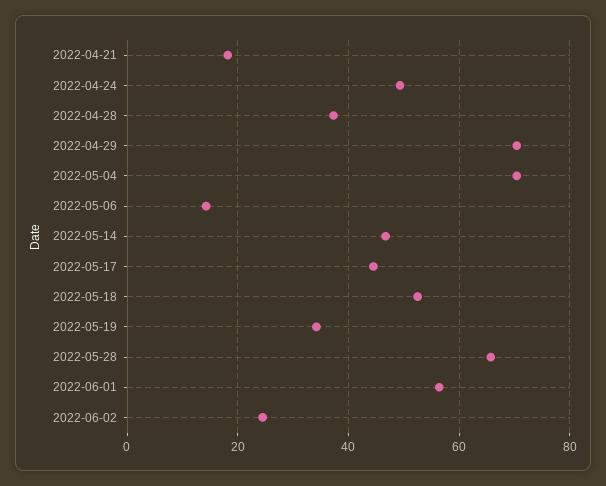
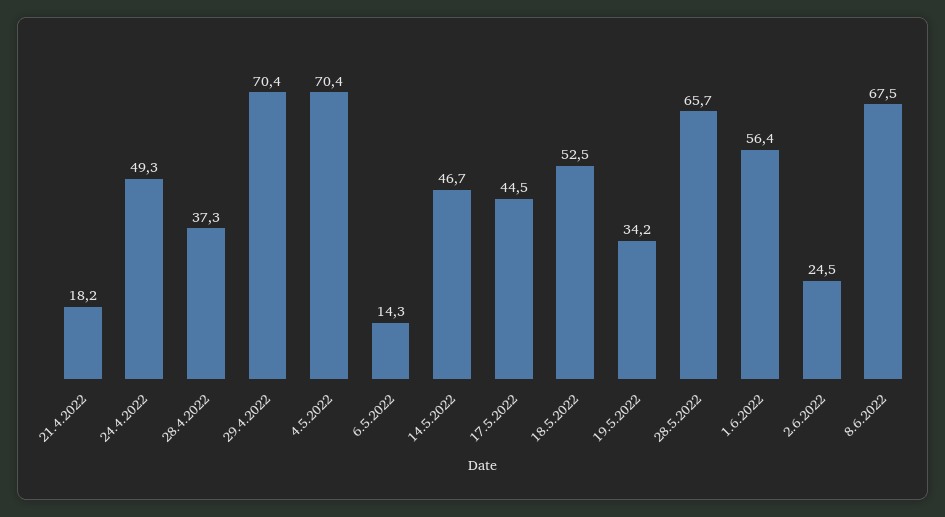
8.6.2022: none -> 67.5

